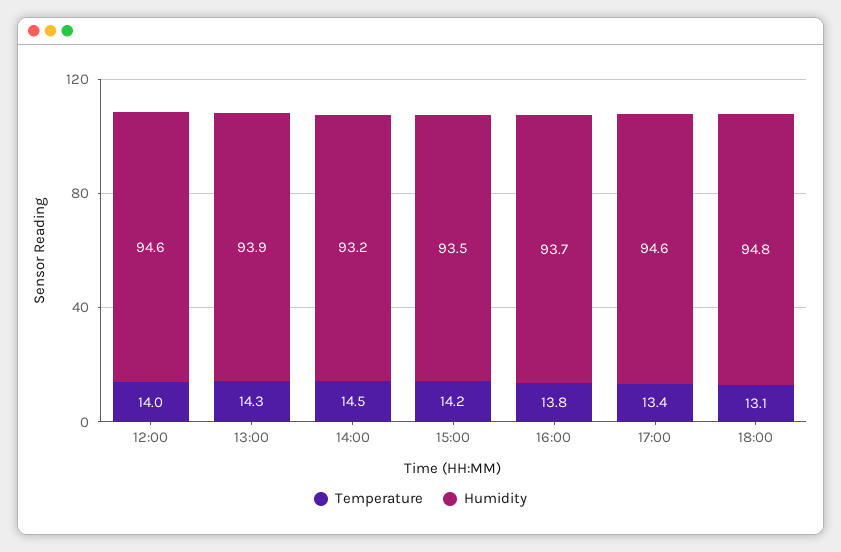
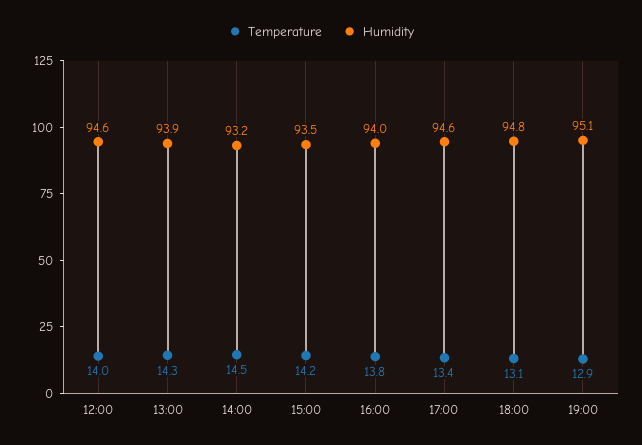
Humidity, 16:00: 93.7 -> 94
Temperature, 19:00: none -> 12.9
Humidity, 19:00: none -> 95.1

